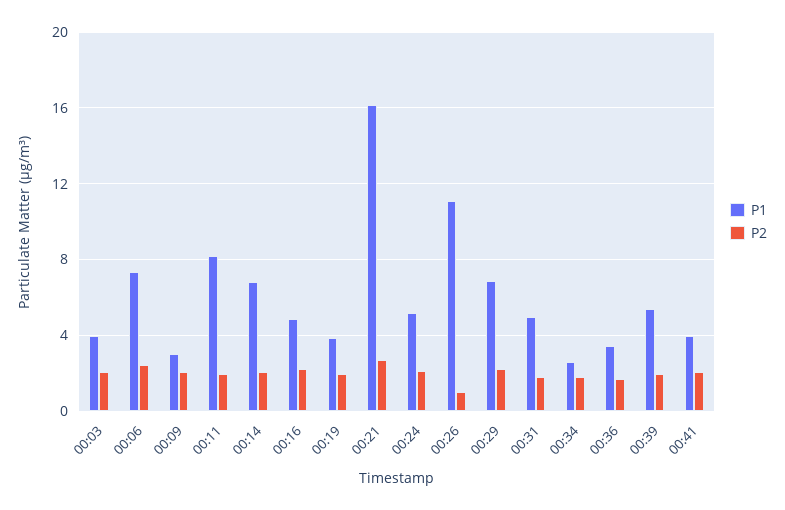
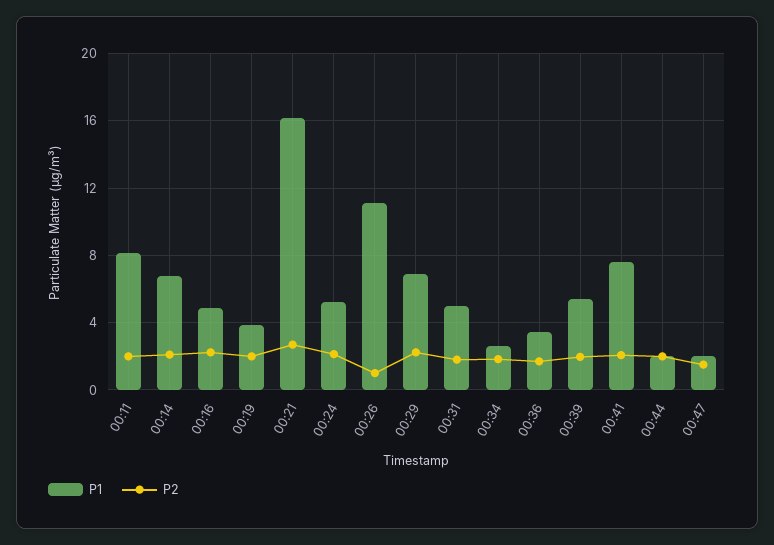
P1, 00:03: 4 -> none
P2, 00:03: 2 -> none
P1, 00:06: 7.5 -> none
P2, 00:06: 2.5 -> none
P1, 00:09: 3 -> none
P2, 00:09: 2 -> none
P1, 00:41: 4 -> 7.5
P1, 00:44: none -> 2
P2, 00:44: none -> 2
P1, 00:47: none -> 2
P2, 00:47: none -> 1.5

